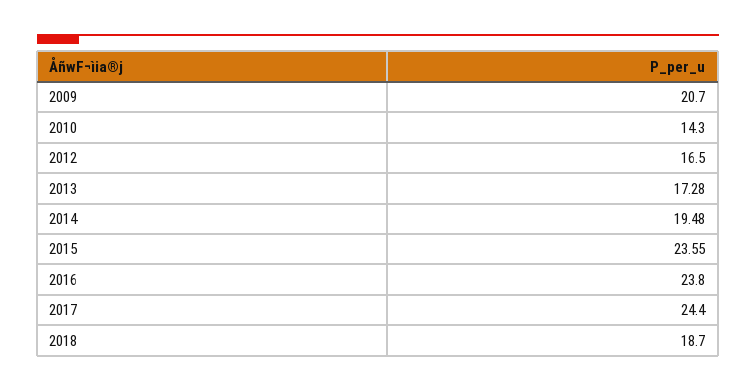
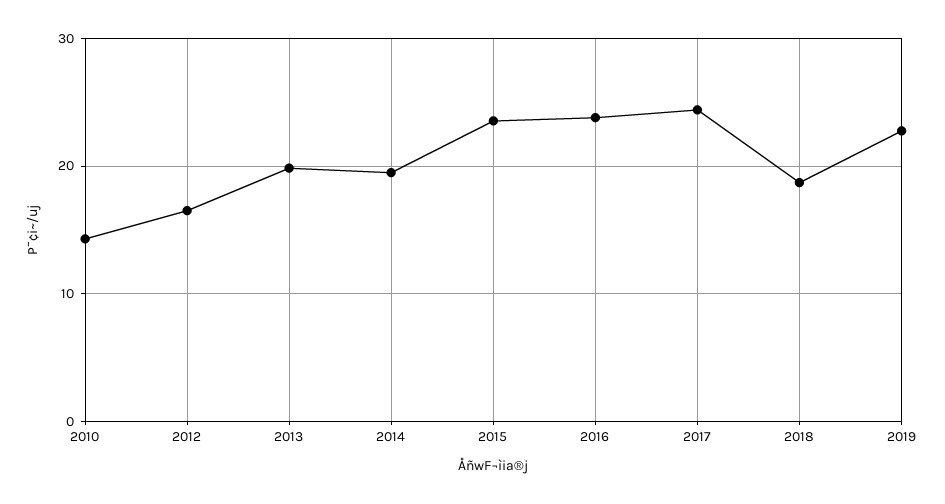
2009: 20.7 -> none
2013: 17.28 -> 20
2019: none -> 23

